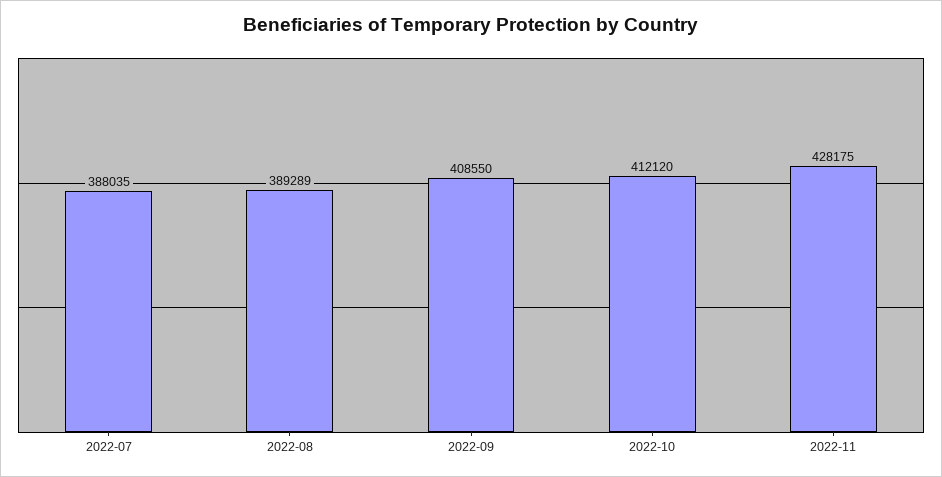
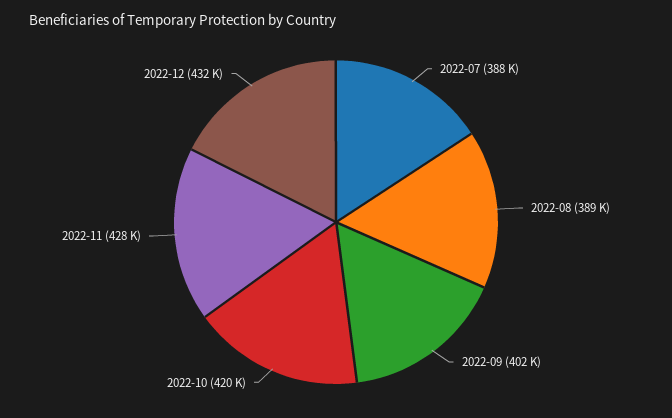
2022-09: 408550 -> 402000
2022-10: 412120 -> 420000
2022-12: none -> 432000

